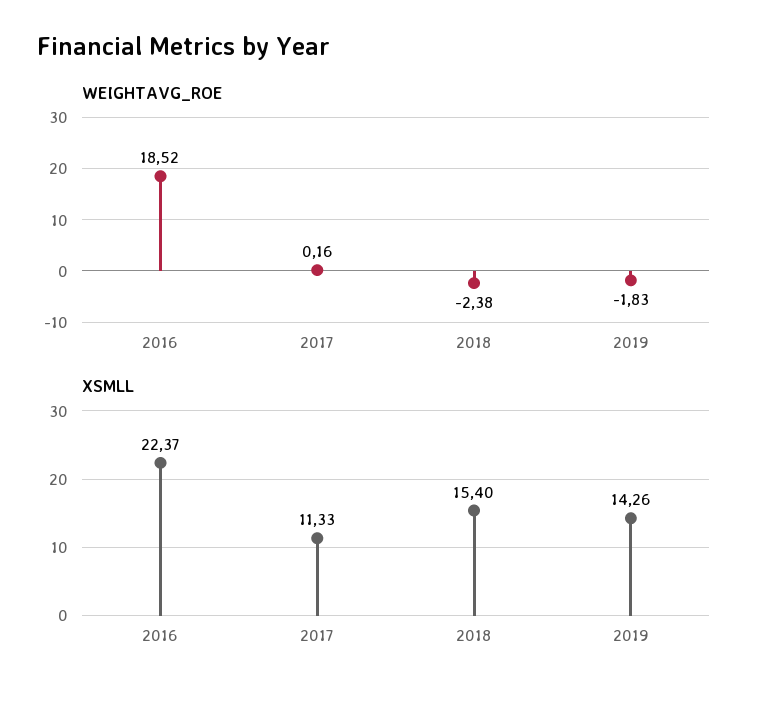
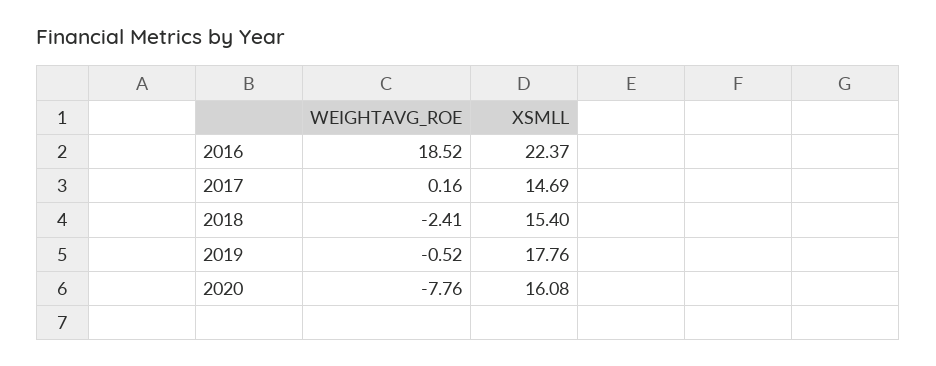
WEIGHTAVG_ROE, 2018: -2.38 -> -2.41
WEIGHTAVG_ROE, 2019: -1.83 -> -0.52
XSMLL, 2017: 11.33 -> 14.69
XSMLL, 2019: 14.26 -> 17.76
WEIGHTAVG_ROE, 2020: none -> -7.76
XSMLL, 2020: none -> 16.08

